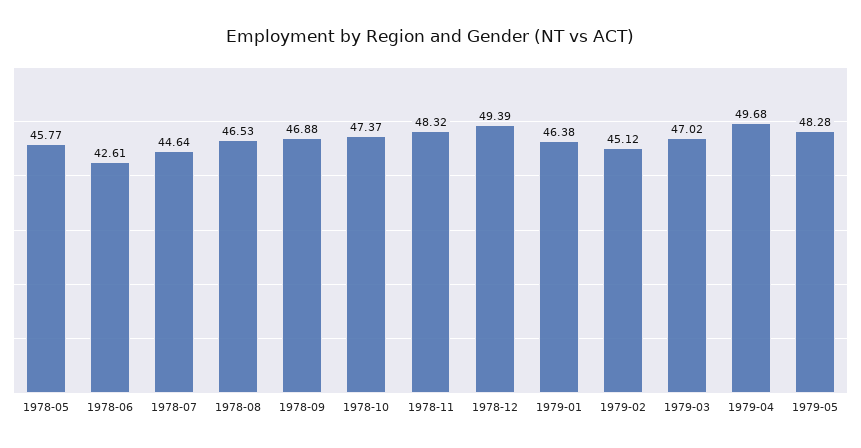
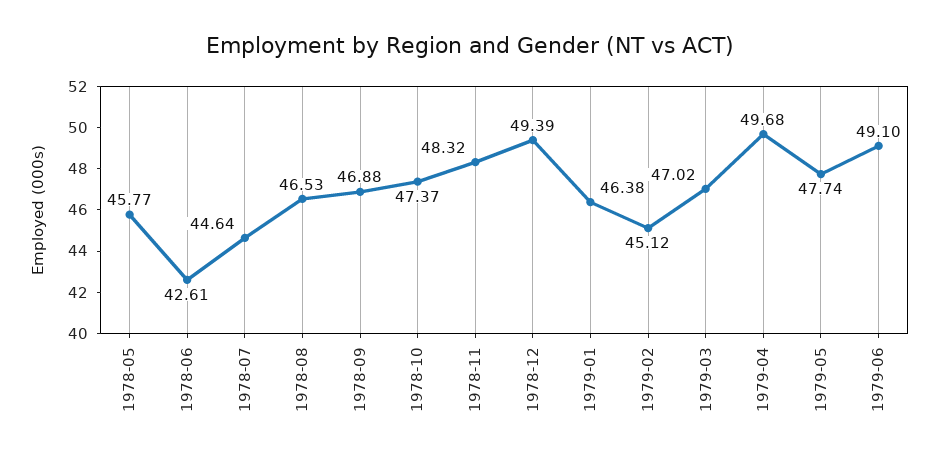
1979-05: 48.28 -> 47.74
1979-06: none -> 49.1

